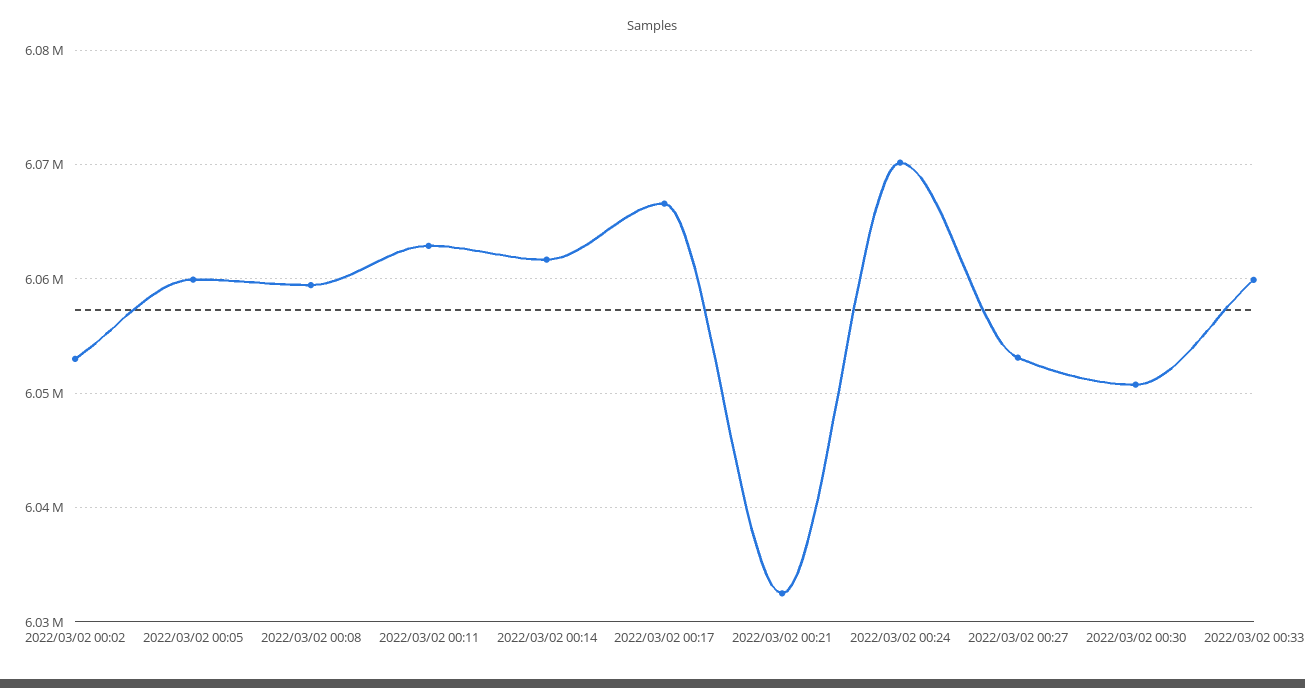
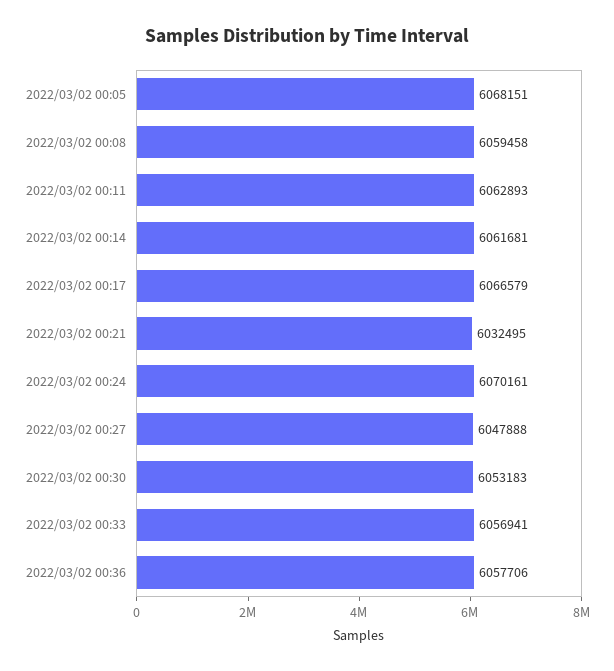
2022/03/02 00:02: 6053000 -> none
2022/03/02 00:05: 6060000 -> 6068151
2022/03/02 00:27: 6053000 -> 6047888
2022/03/02 00:30: 6051000 -> 6053183
2022/03/02 00:33: 6060000 -> 6056941
2022/03/02 00:36: none -> 6057706

